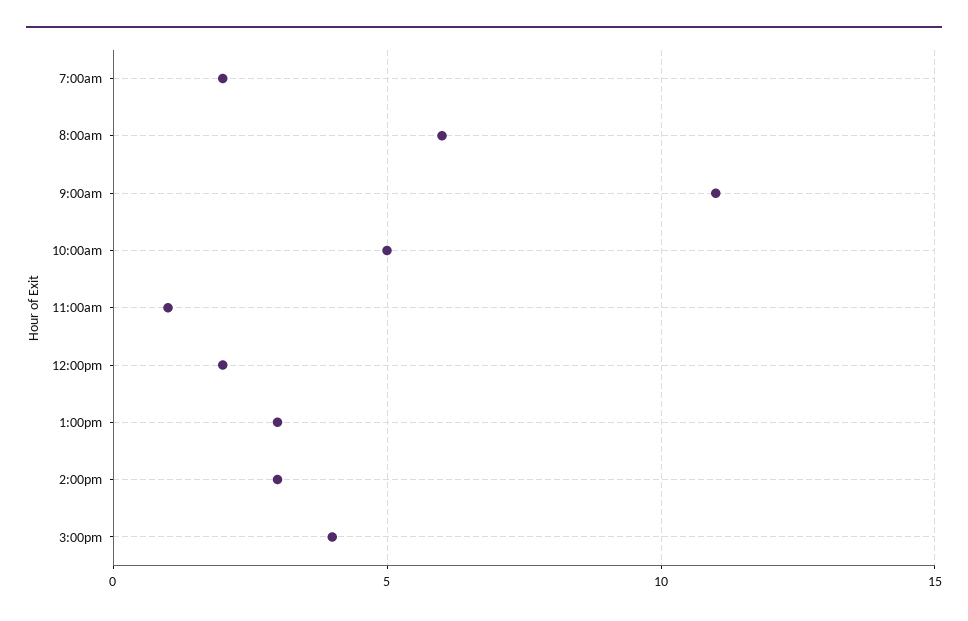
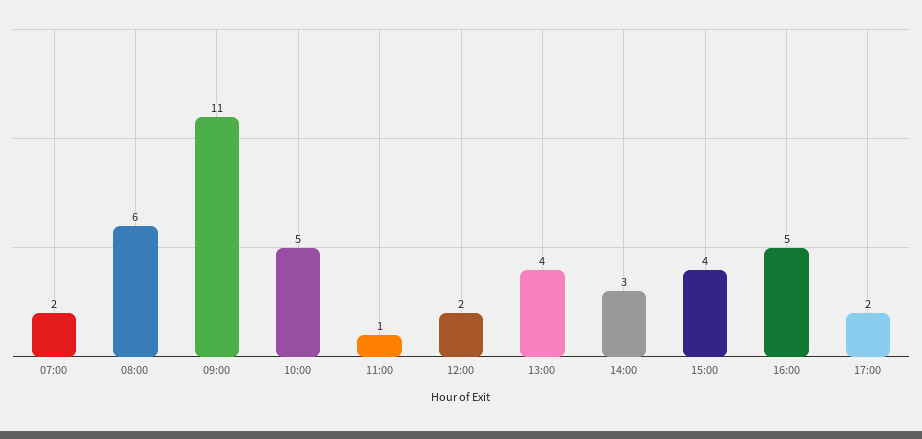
1:00pm: 3 -> 4
16:00: none -> 5
17:00: none -> 2

